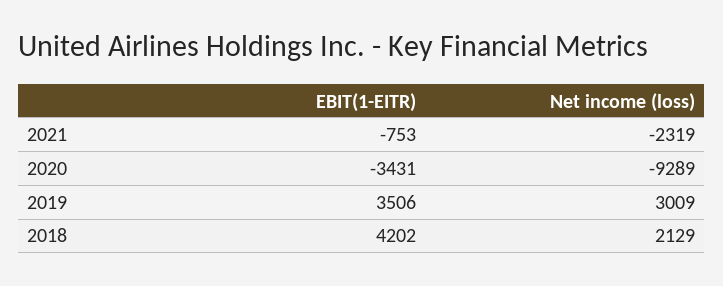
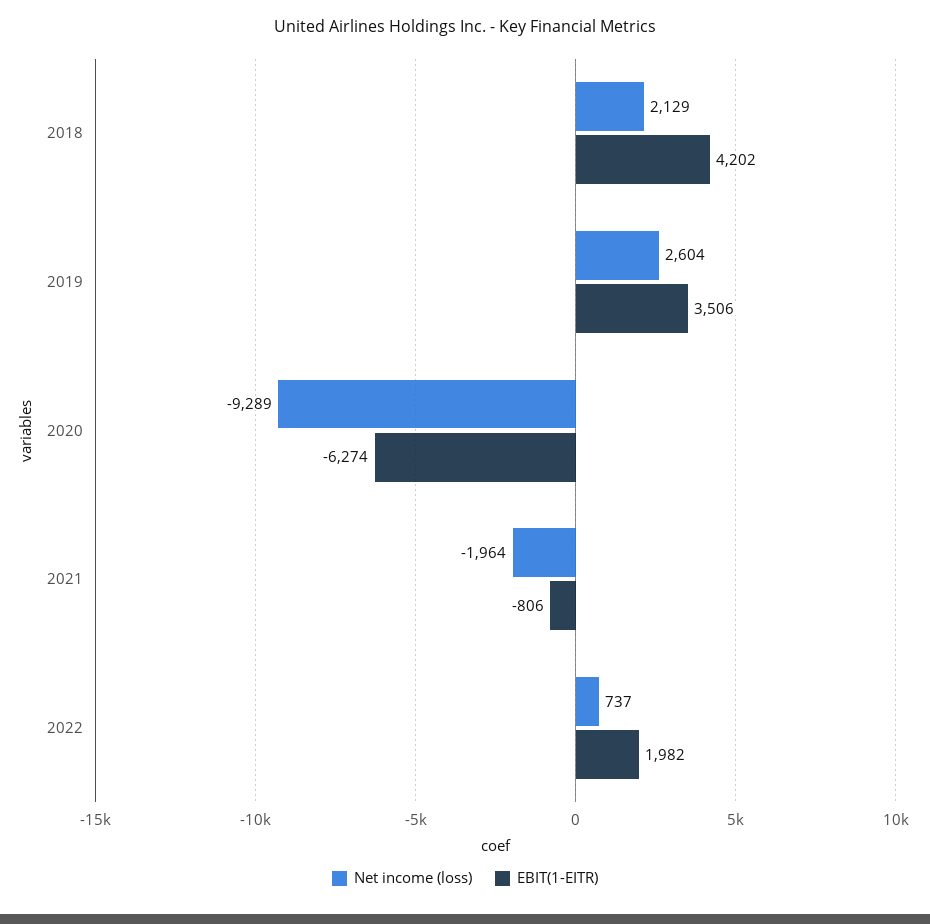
EBIT(1-EITR), 2021: -753 -> -806
Net income (loss), 2021: -2319 -> -1964
EBIT(1-EITR), 2020: -3431 -> -6274
Net income (loss), 2019: 3009 -> 2604
Net income (loss), 2022: none -> 737
EBIT(1-EITR), 2022: none -> 1982

